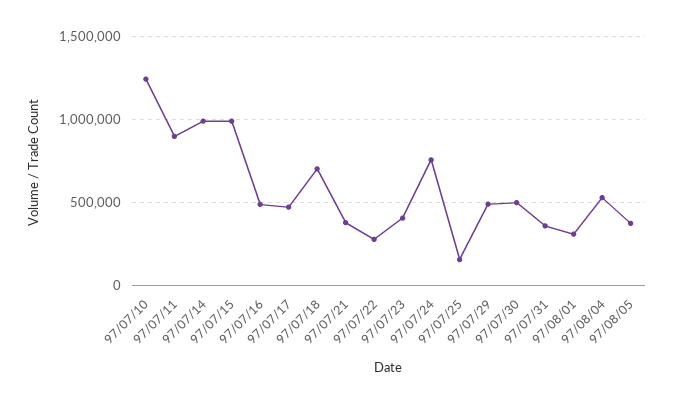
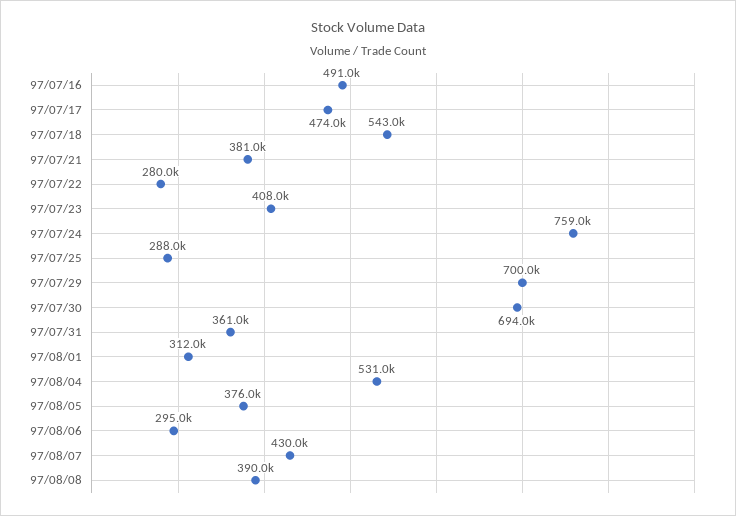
97/07/10: 1250000 -> none
97/07/11: 900000 -> none
97/07/14: 1000000 -> none
97/07/15: 1000000 -> none
97/07/18: 700000 -> 543000
97/07/25: 150000 -> 288000
97/07/29: 500000 -> 700000
97/07/30: 500000 -> 694000
97/08/06: none -> 295000
97/08/07: none -> 430000
97/08/08: none -> 390000

